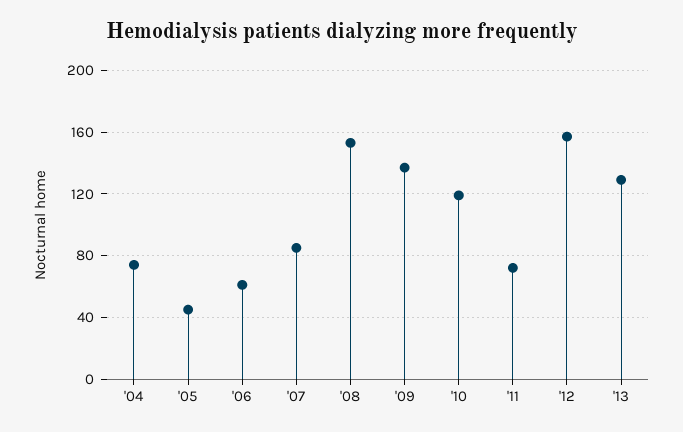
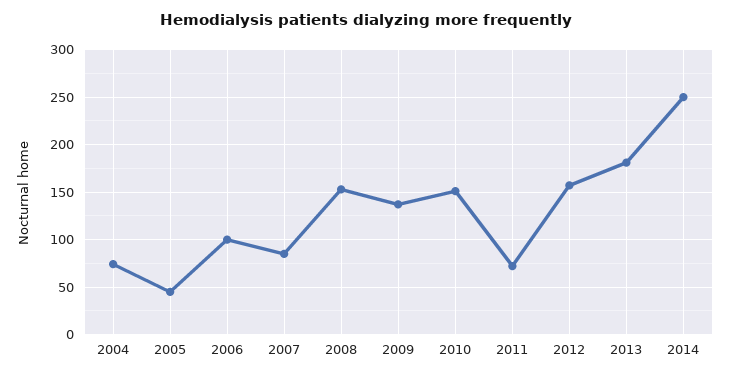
'06: 60 -> 100
'10: 120 -> 150
'13: 130 -> 180
2014: none -> 250

